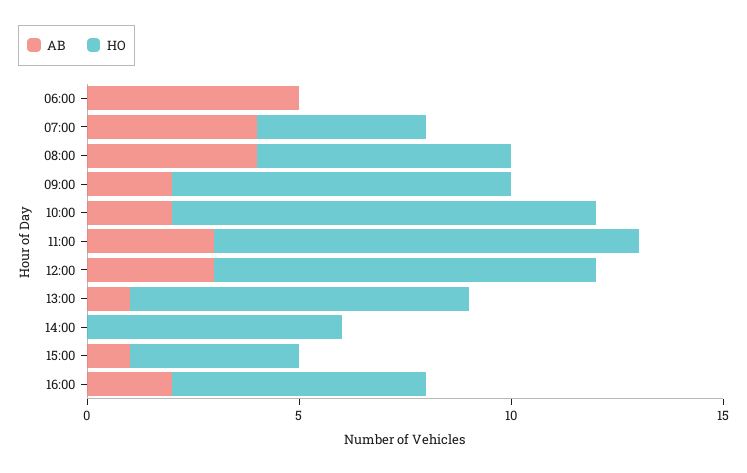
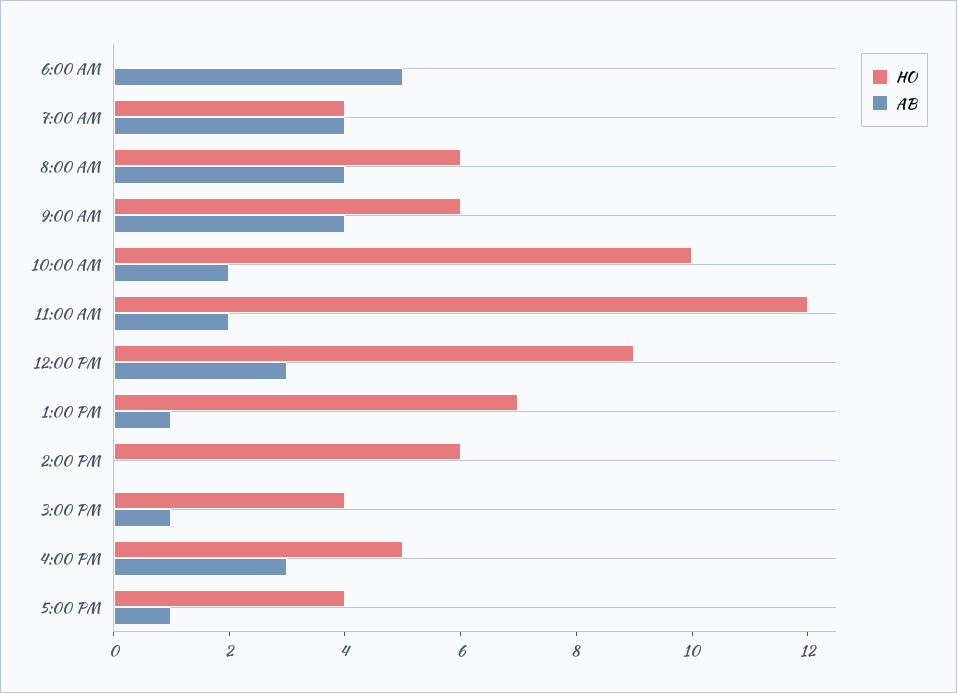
AB, 09:00: 2 -> 4
HO, 09:00: 8 -> 6
AB, 11:00: 3 -> 2
HO, 11:00: 10 -> 12
HO, 13:00: 8 -> 7
AB, 16:00: 2 -> 3
HO, 16:00: 6 -> 5
HO, 5:00 PM: none -> 4
AB, 5:00 PM: none -> 1

